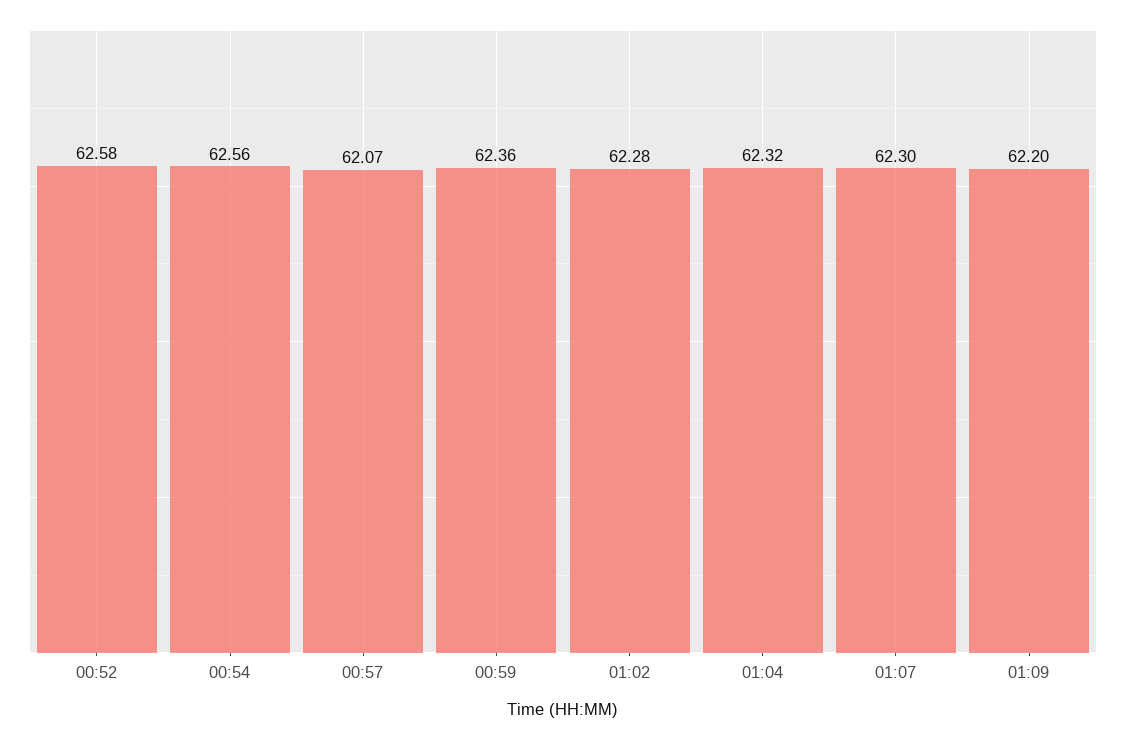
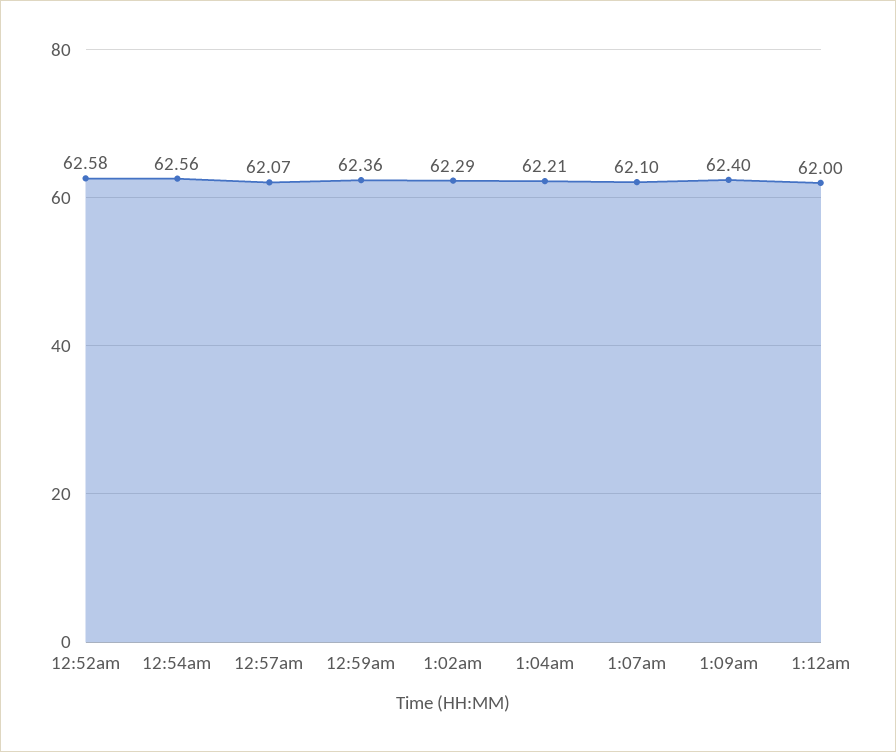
01:02: 62.28 -> 62.29
01:04: 62.32 -> 62.21
01:07: 62.3 -> 62.1
01:09: 62.2 -> 62.4
1:12am: none -> 62

